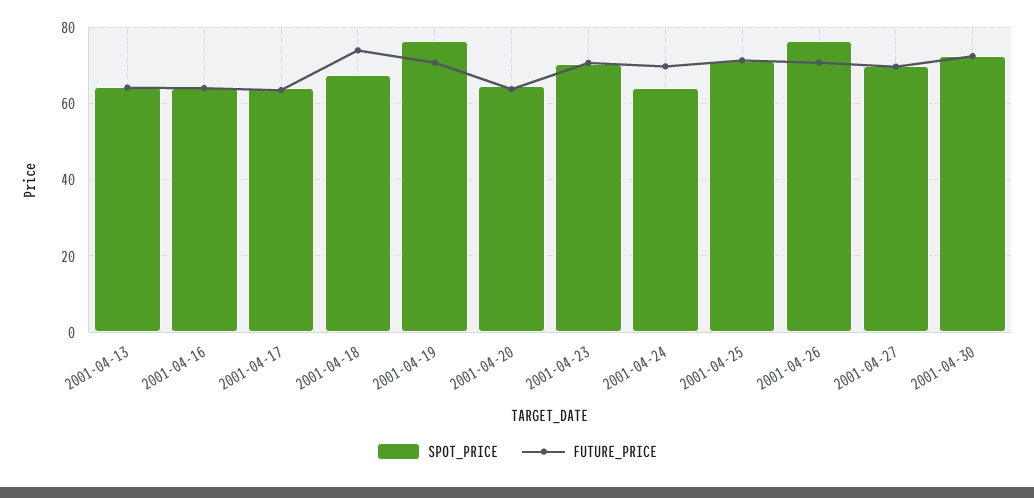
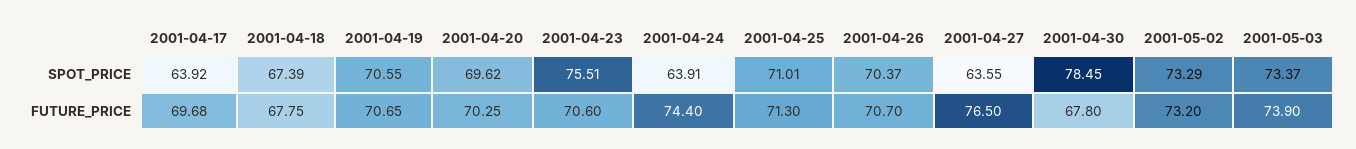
SPOT_PRICE, 2001-04-13: 64 -> none
FUTURE_PRICE, 2001-04-13: 64 -> none
SPOT_PRICE, 2001-04-16: 64 -> none
FUTURE_PRICE, 2001-04-16: 64 -> none
FUTURE_PRICE, 2001-04-17: 64 -> 69.68
FUTURE_PRICE, 2001-04-18: 74 -> 67.75
SPOT_PRICE, 2001-04-19: 76 -> 70.55
SPOT_PRICE, 2001-04-20: 64 -> 69.62
FUTURE_PRICE, 2001-04-20: 64 -> 70.25
SPOT_PRICE, 2001-04-23: 70 -> 75.51
FUTURE_PRICE, 2001-04-24: 70 -> 74.4
SPOT_PRICE, 2001-04-26: 76 -> 70.37
SPOT_PRICE, 2001-04-27: 70 -> 63.55
FUTURE_PRICE, 2001-04-27: 70 -> 76.5
SPOT_PRICE, 2001-04-30: 72 -> 78.45
FUTURE_PRICE, 2001-04-30: 72 -> 67.8
SPOT_PRICE, 2001-05-02: none -> 73.29
SPOT_PRICE, 2001-05-03: none -> 73.37
FUTURE_PRICE, 2001-05-02: none -> 73.2
FUTURE_PRICE, 2001-05-03: none -> 73.9

